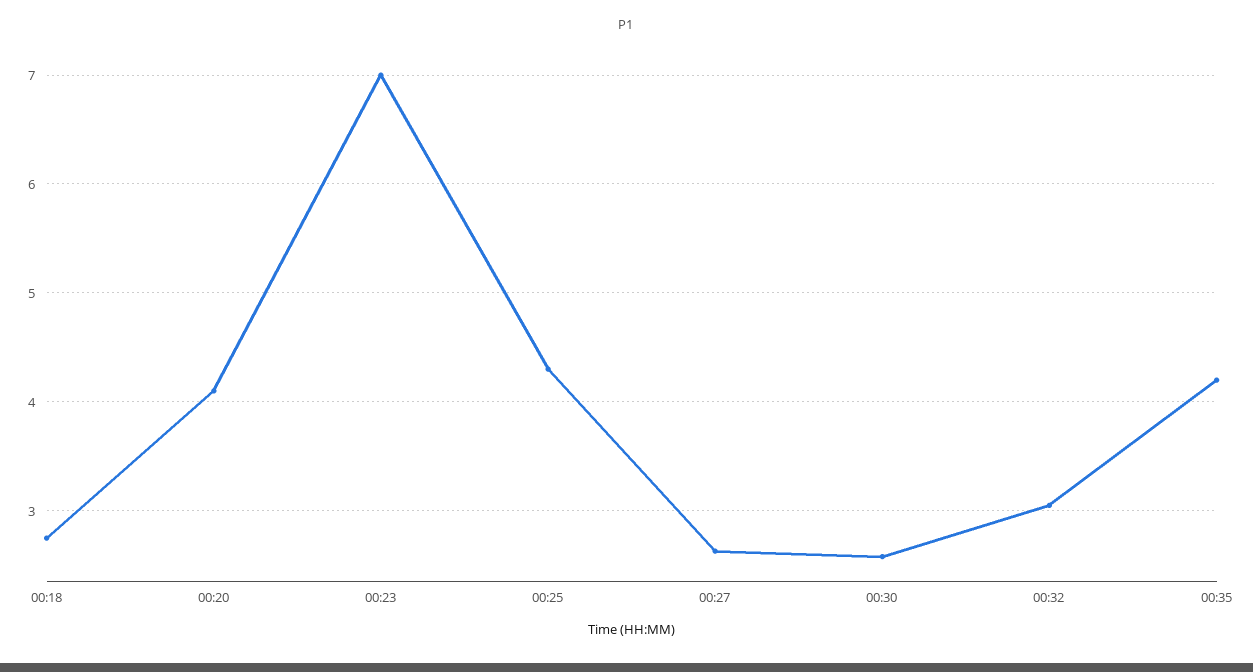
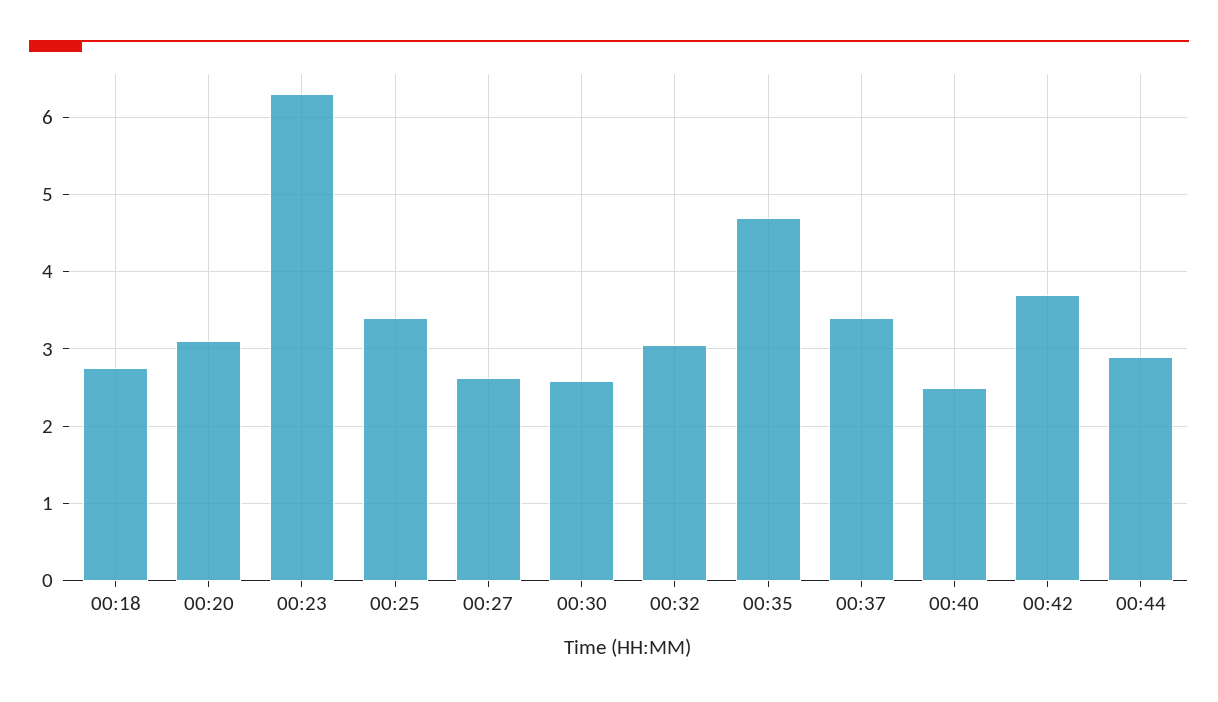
00:20: 4.1 -> 3.1
00:23: 7 -> 6.3
00:25: 4.3 -> 3.4
00:35: 4.2 -> 4.7
00:37: none -> 3.4
00:40: none -> 2.5
00:42: none -> 3.7
00:44: none -> 2.9

